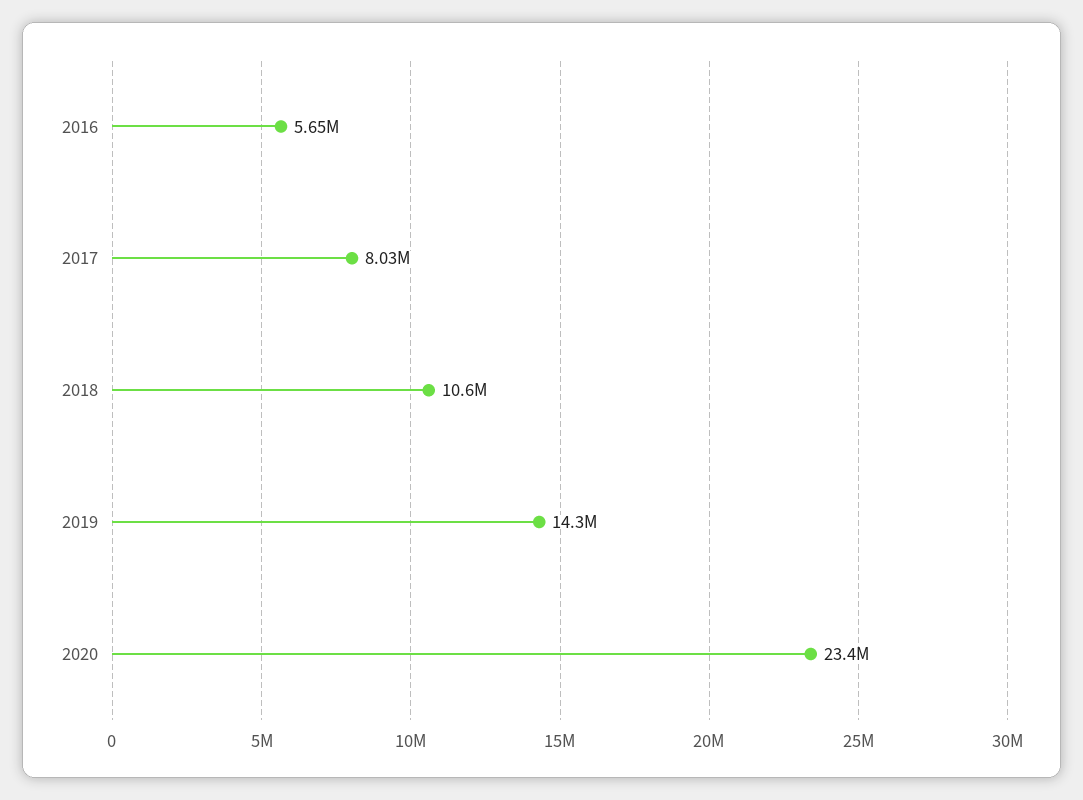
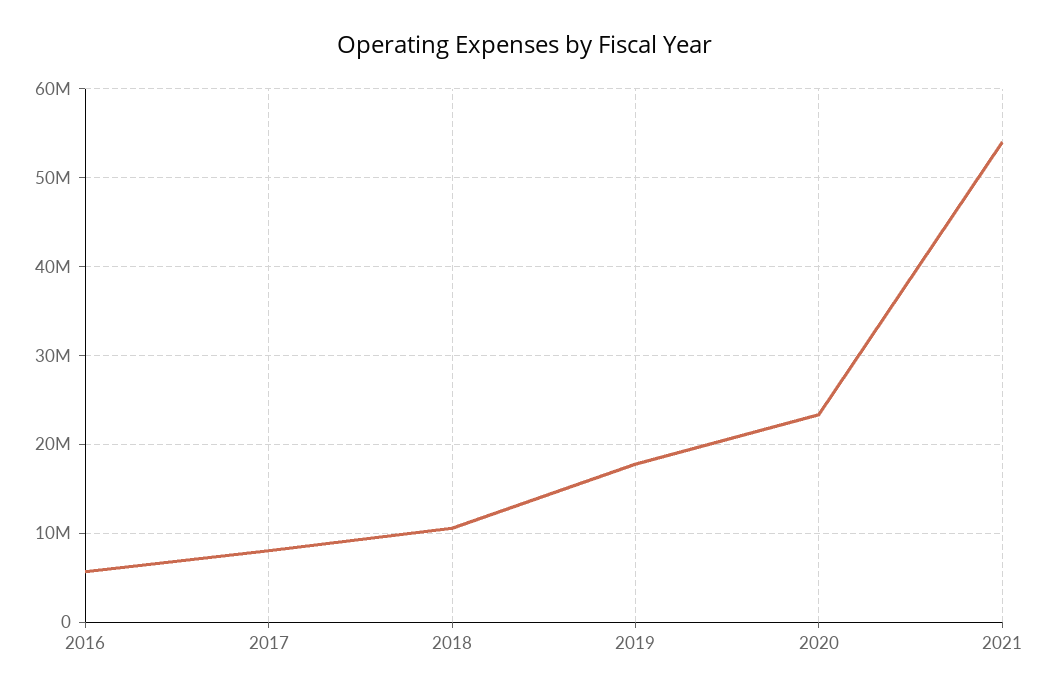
2019: 14300000 -> 18000000
2021: none -> 54000000

